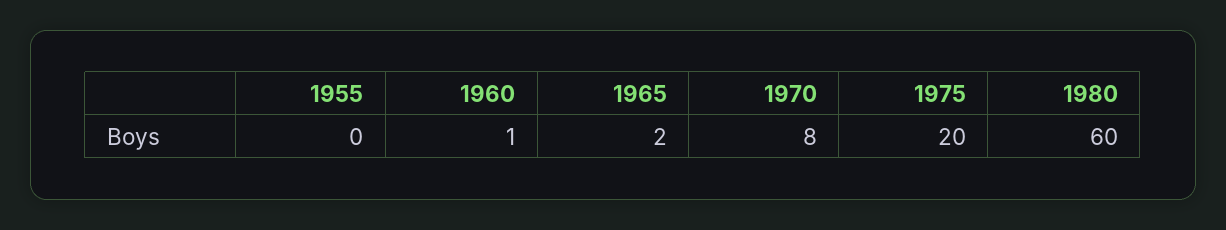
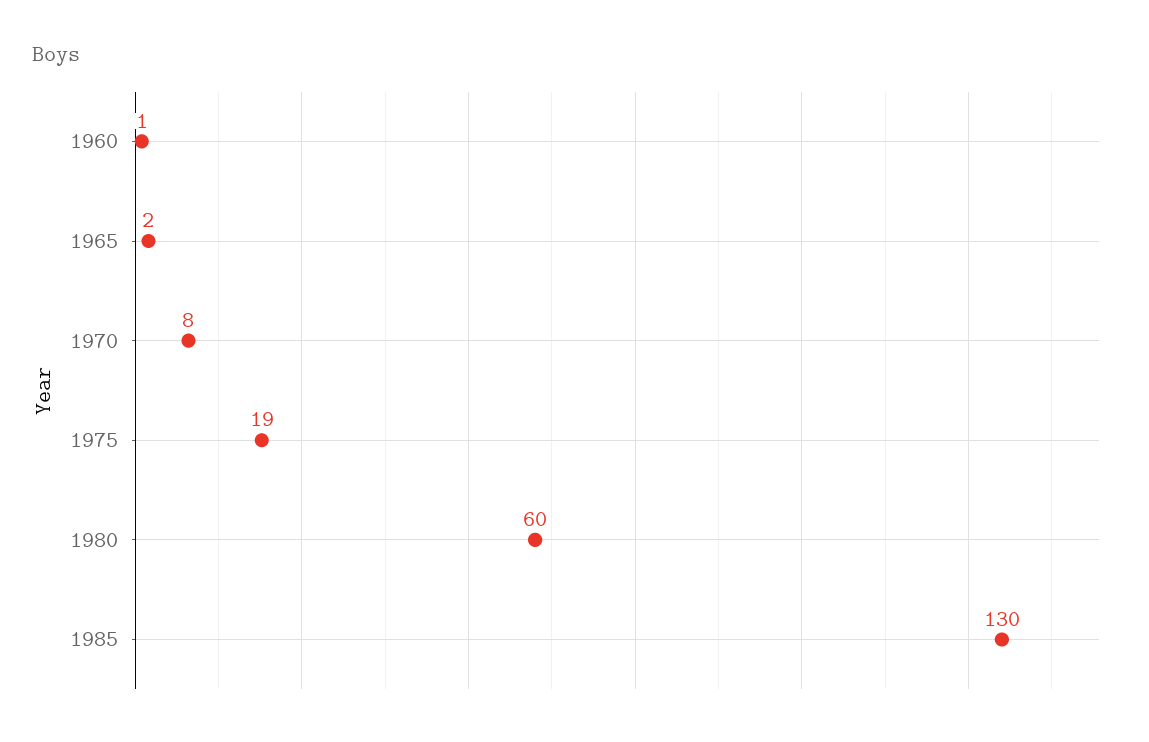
1955: 0 -> none
1975: 20 -> 19
1985: none -> 130

